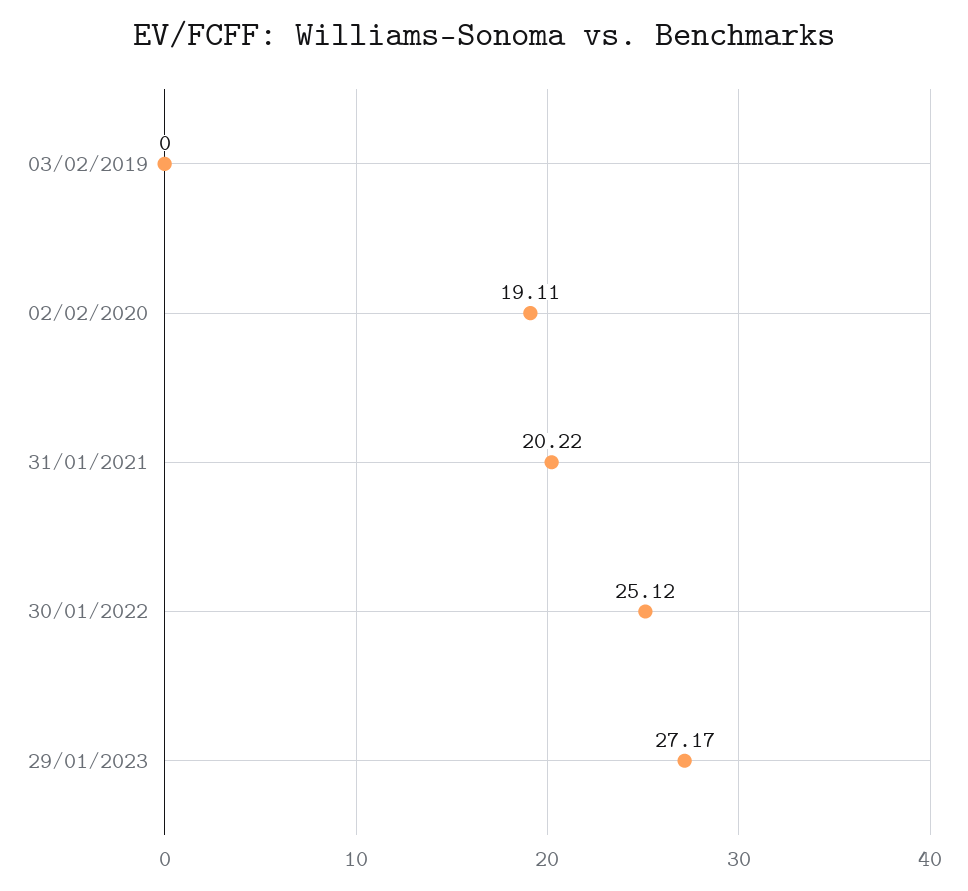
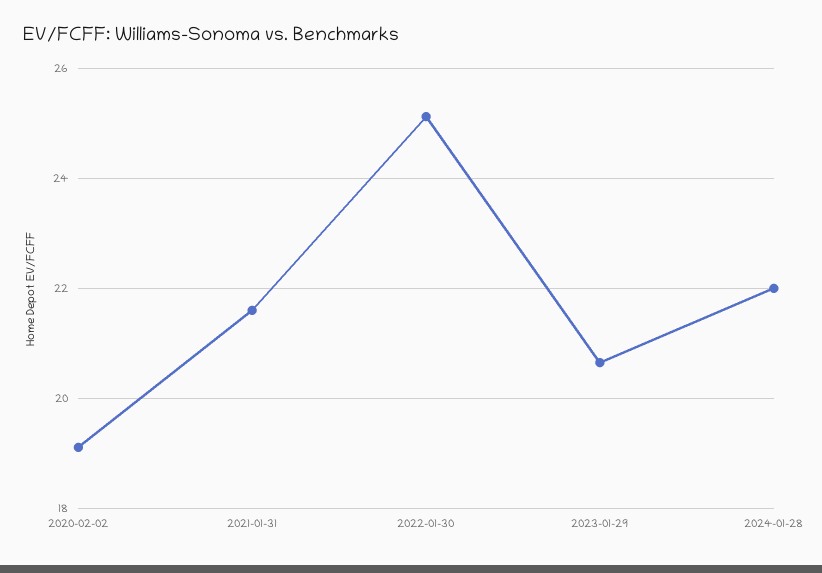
03/02/2019: 0 -> none
31/01/2021: 20.22 -> 21.6
29/01/2023: 27.17 -> 20.6
2024-01-28: none -> 22

